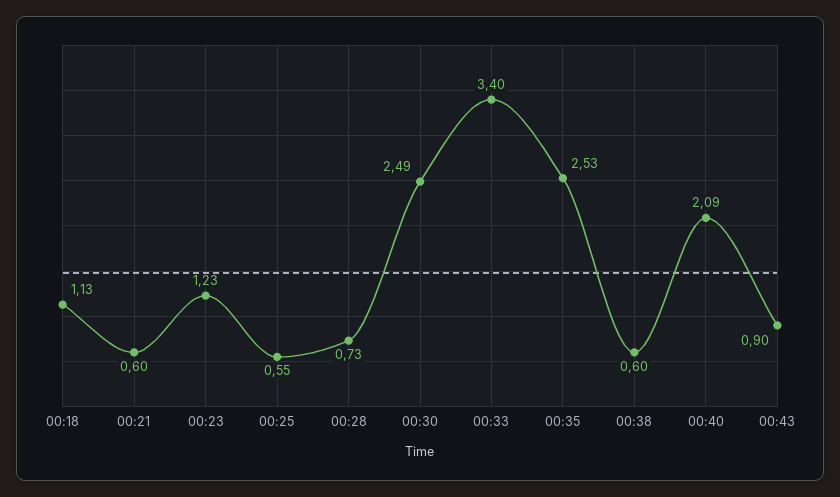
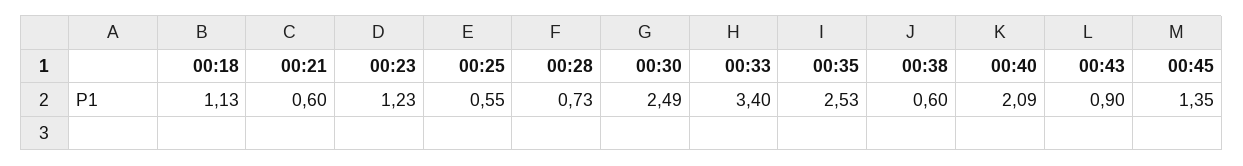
00:45: none -> 1.35

